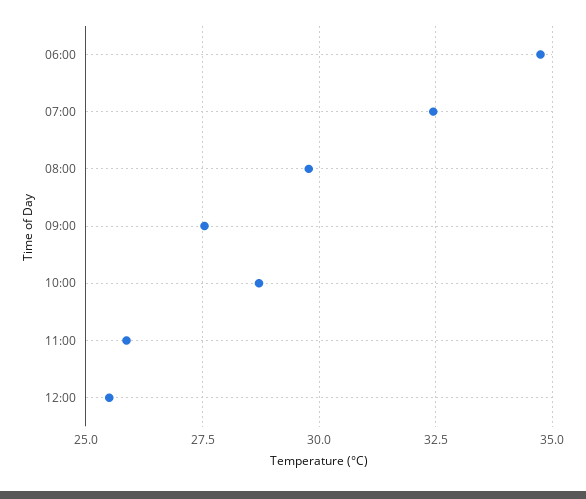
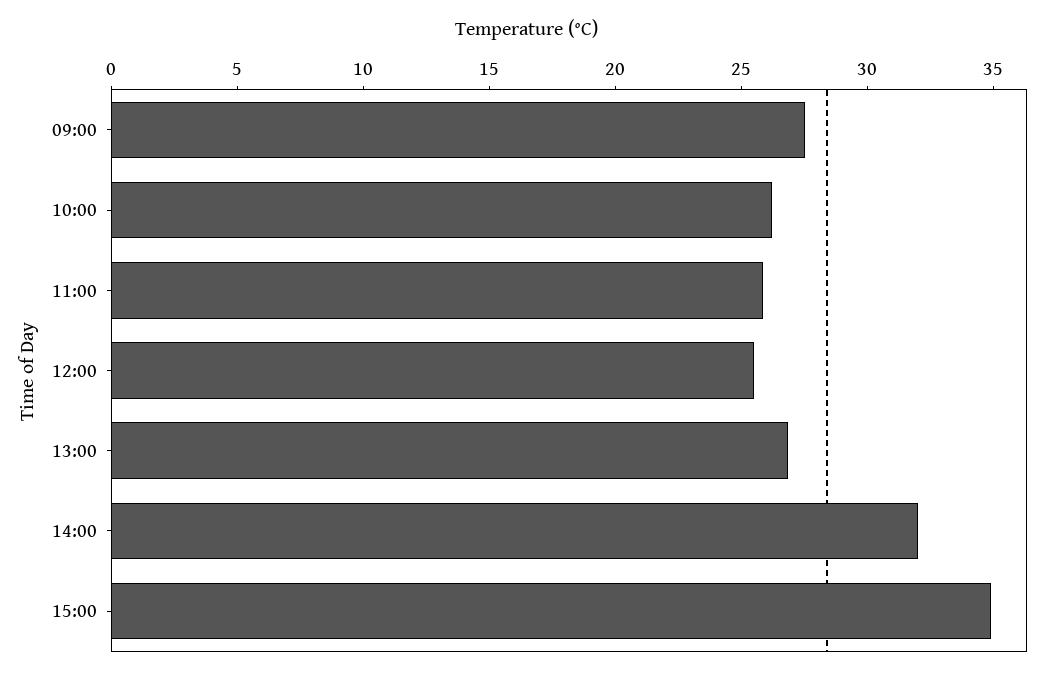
06:00: 34.75 -> none
07:00: 32.5 -> none
08:00: 29.75 -> none
10:00: 28.75 -> 26
13:00: none -> 27
14:00: none -> 32
15:00: none -> 35

